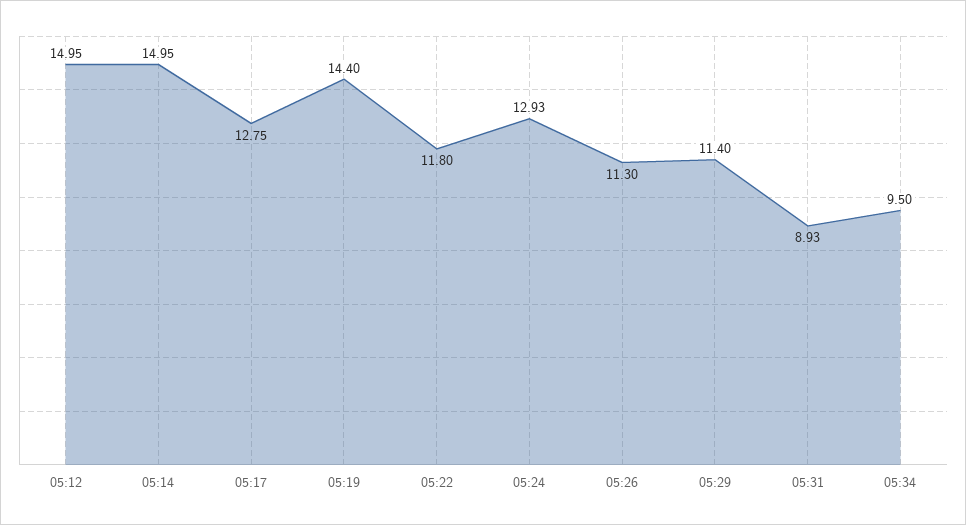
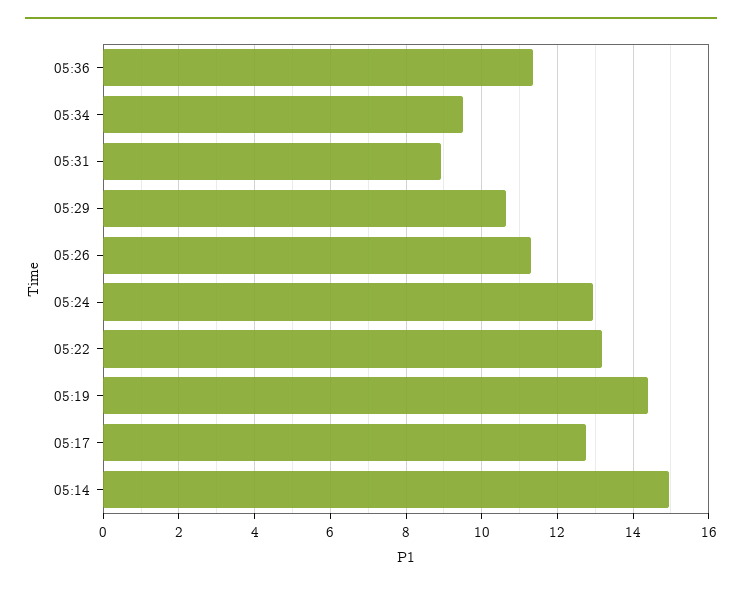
05:12: 14.95 -> none
05:22: 11.8 -> 13.2
05:29: 11.4 -> 10.6
05:36: none -> 11.4

